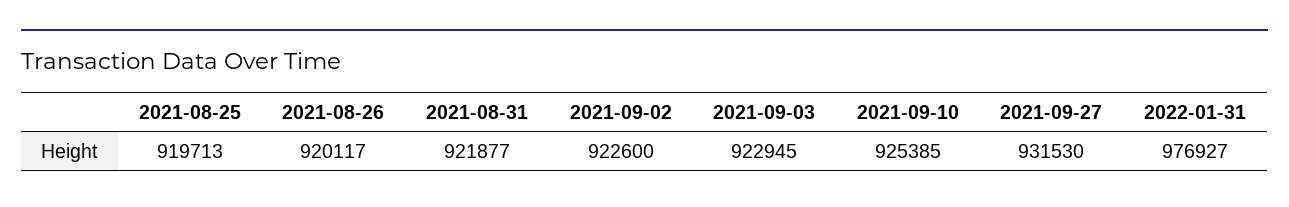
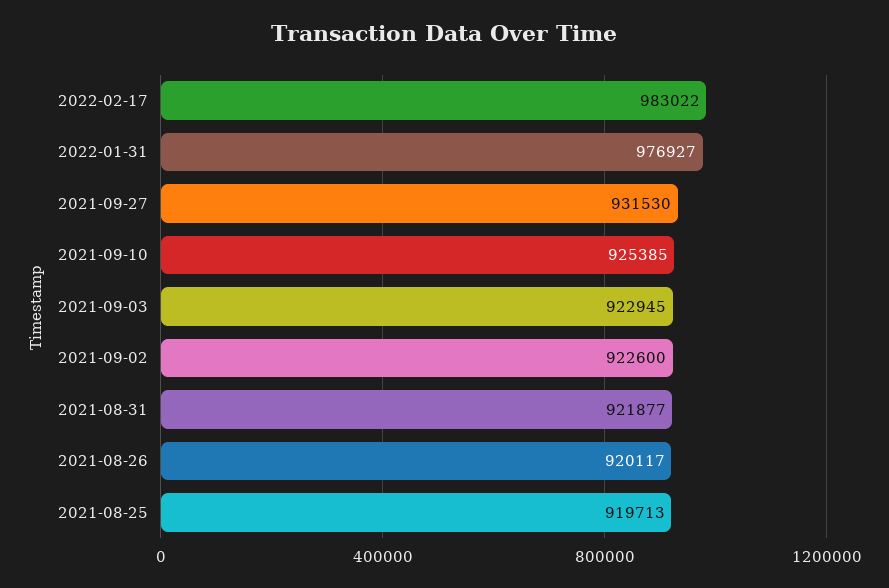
2022-02-17: none -> 983022

